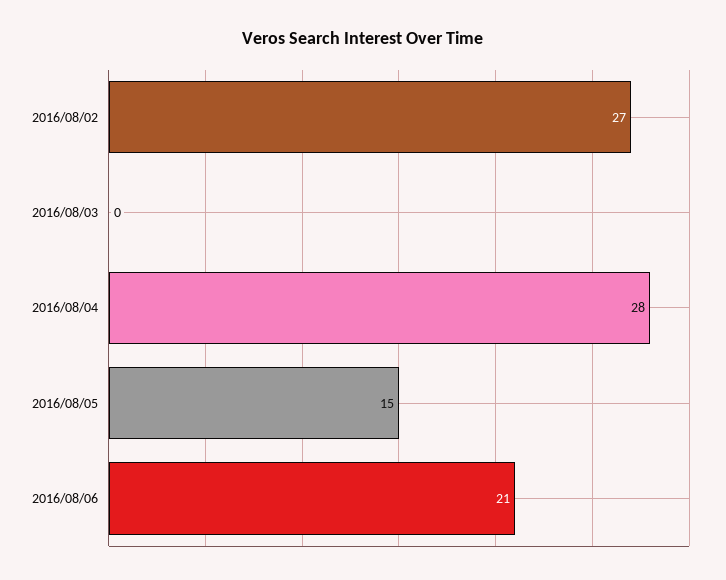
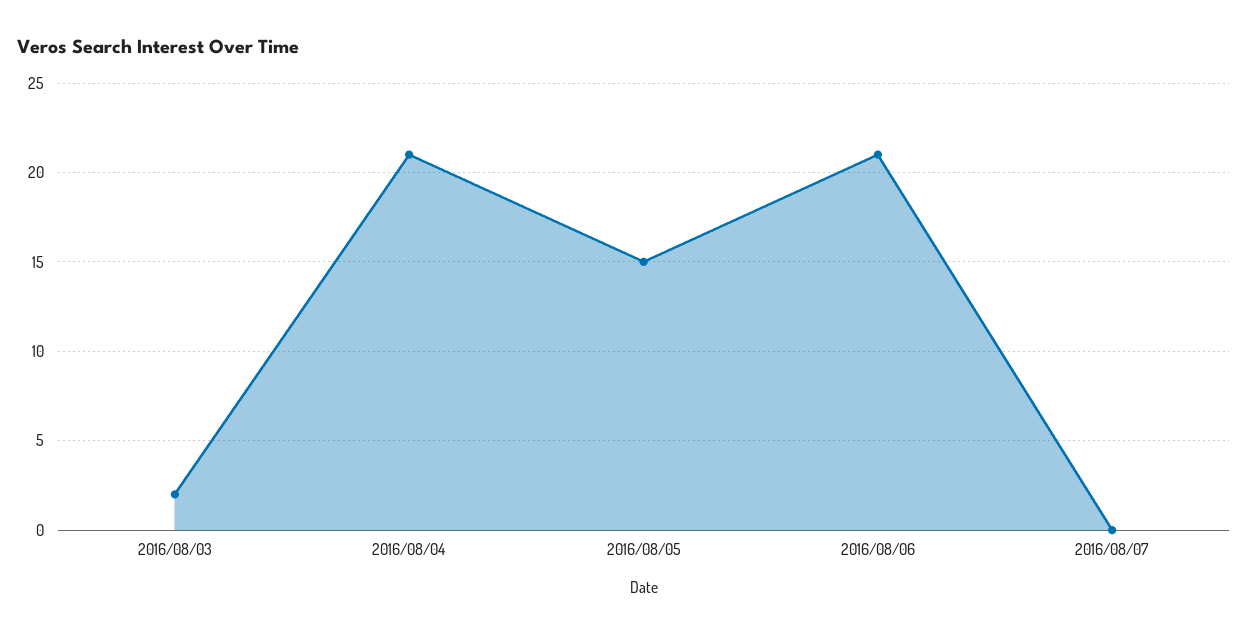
2016/08/02: 27 -> none
2016/08/03: 0 -> 2
2016/08/04: 28 -> 21
2016/08/07: none -> 0

